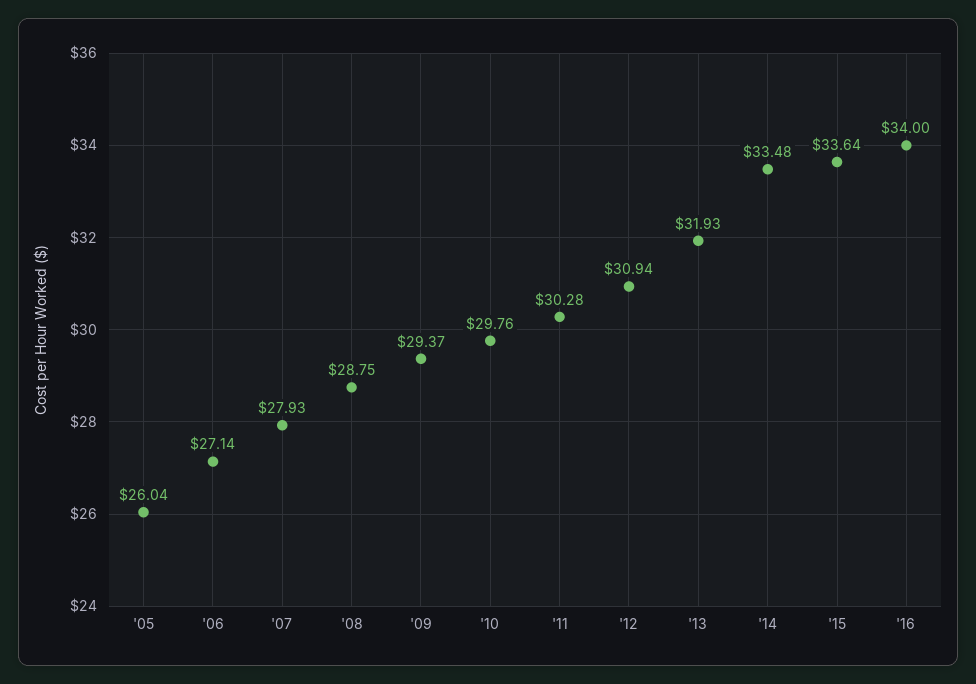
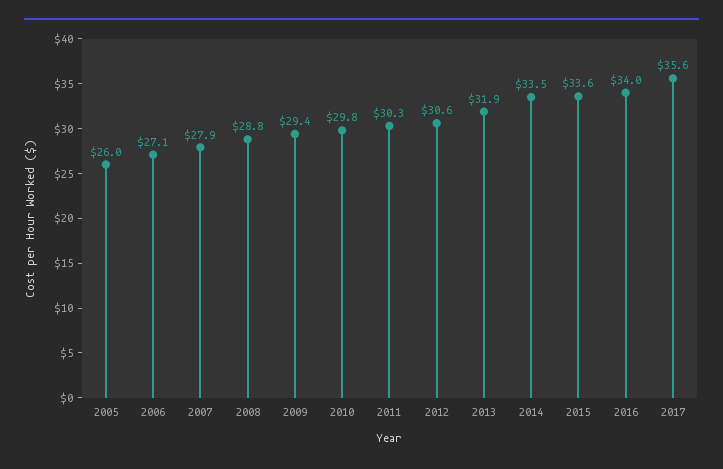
'12: 30.94 -> 30.6
2017: none -> 35.6

